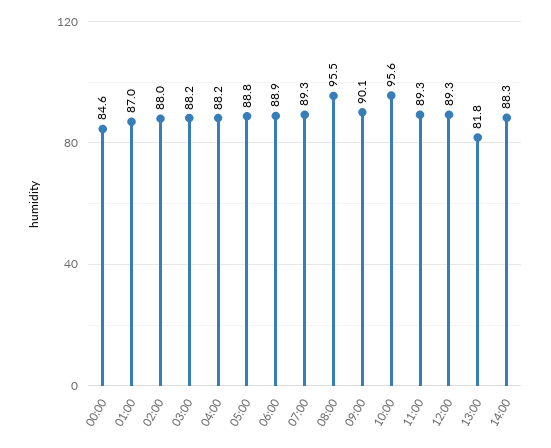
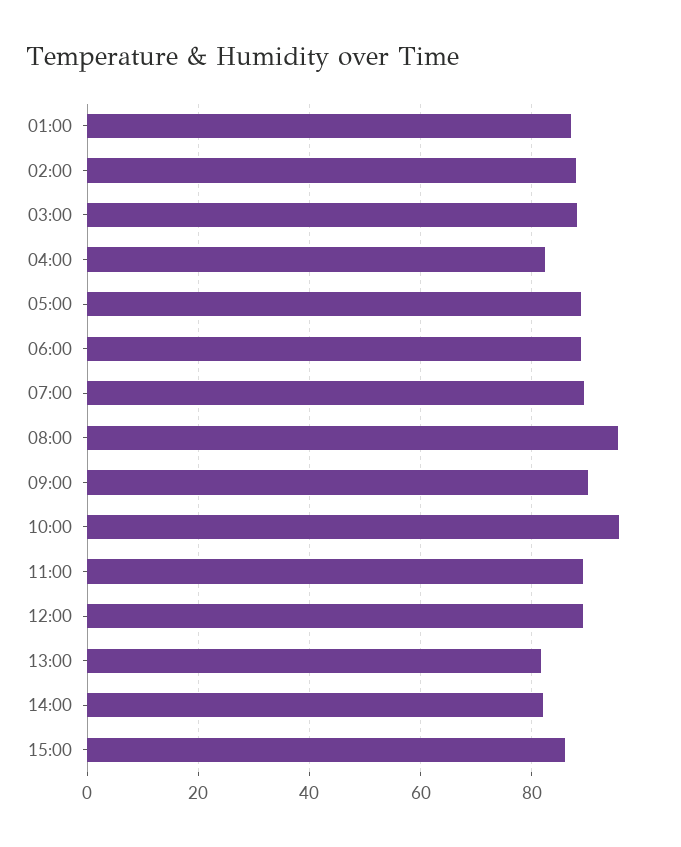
00:00: 84.6 -> none
04:00: 88.2 -> 82
14:00: 88.3 -> 82
15:00: none -> 86

